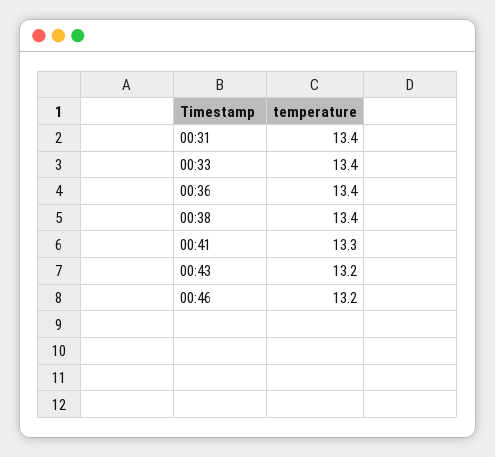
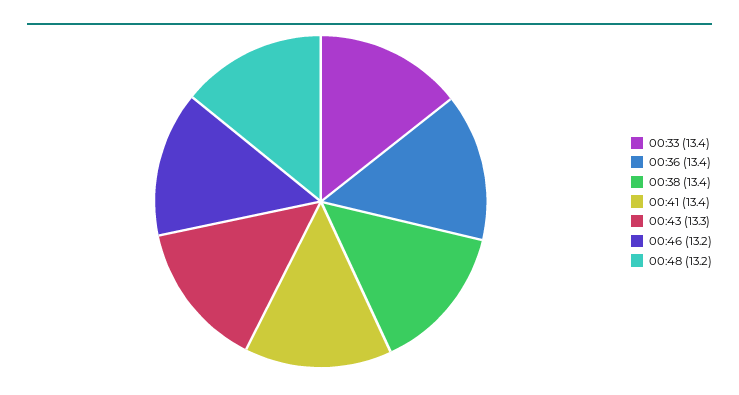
00:31: 13.4 -> none
00:41: 13.3 -> 13.4
00:43: 13.2 -> 13.3
00:48: none -> 13.2

